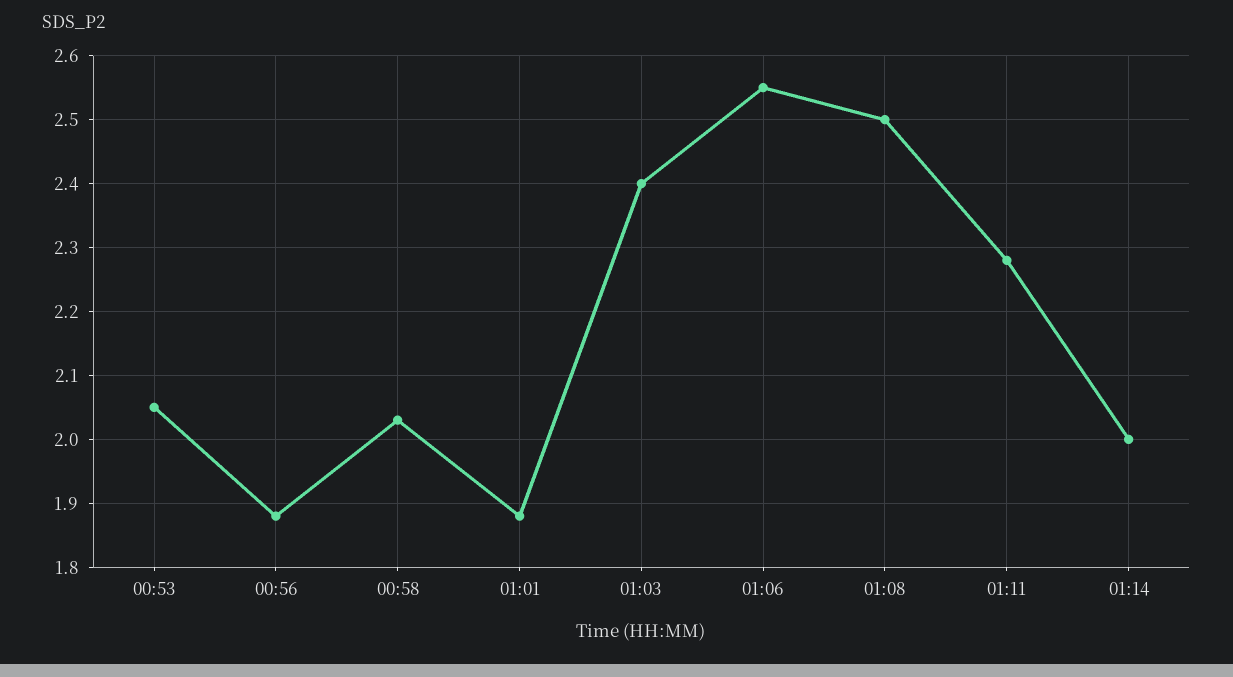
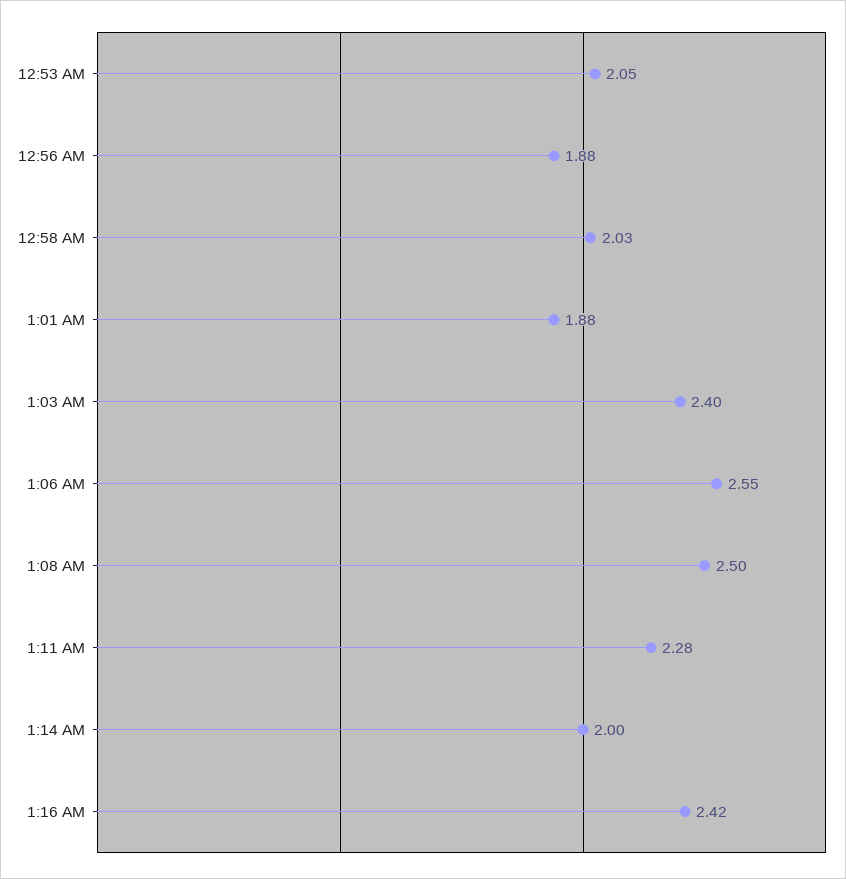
1:16 AM: none -> 2.42

